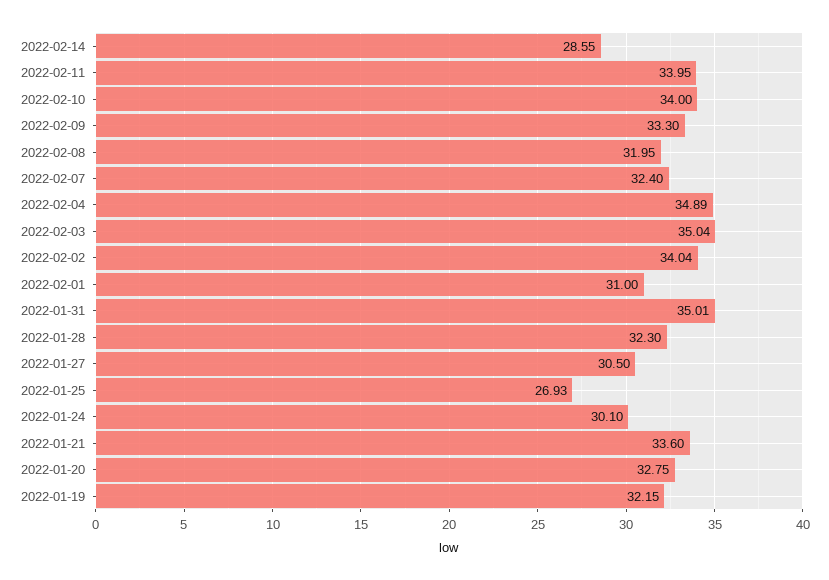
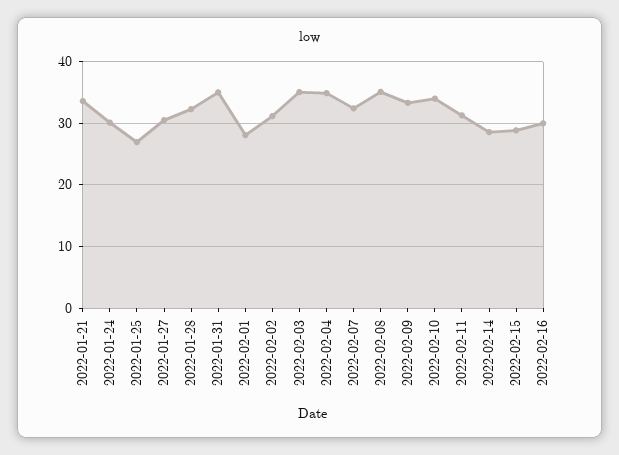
2022-02-11: 33.95 -> 31
2022-02-08: 31.95 -> 35
2022-02-02: 34.04 -> 31
2022-02-01: 31 -> 28
2022-01-20: 32.75 -> none
2022-01-19: 32.15 -> none
2022-02-15: none -> 29
2022-02-16: none -> 30

